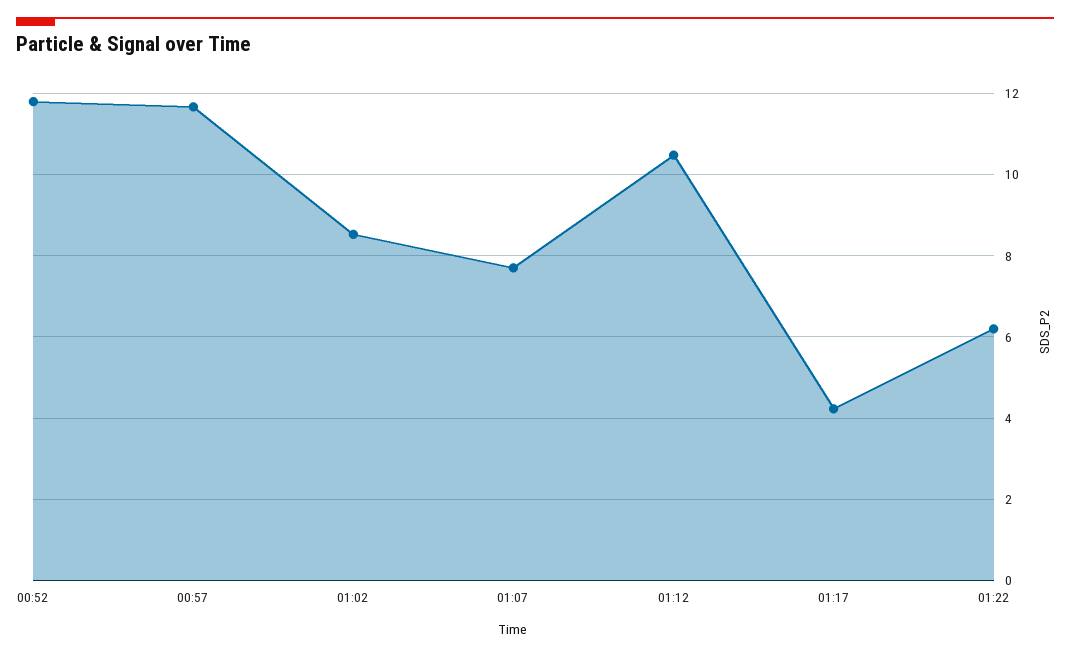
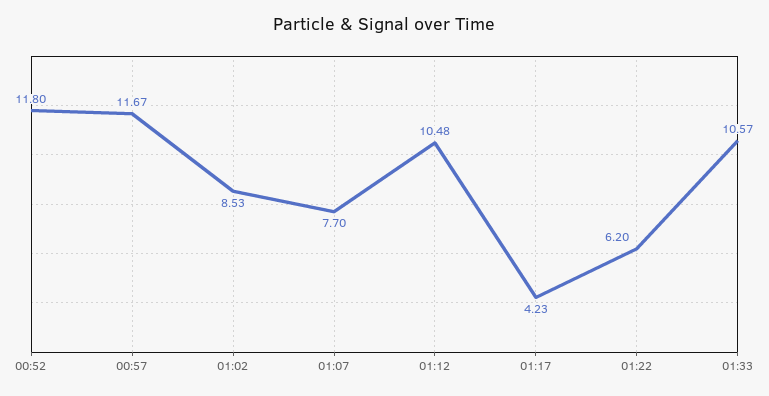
01:33: none -> 10.57

